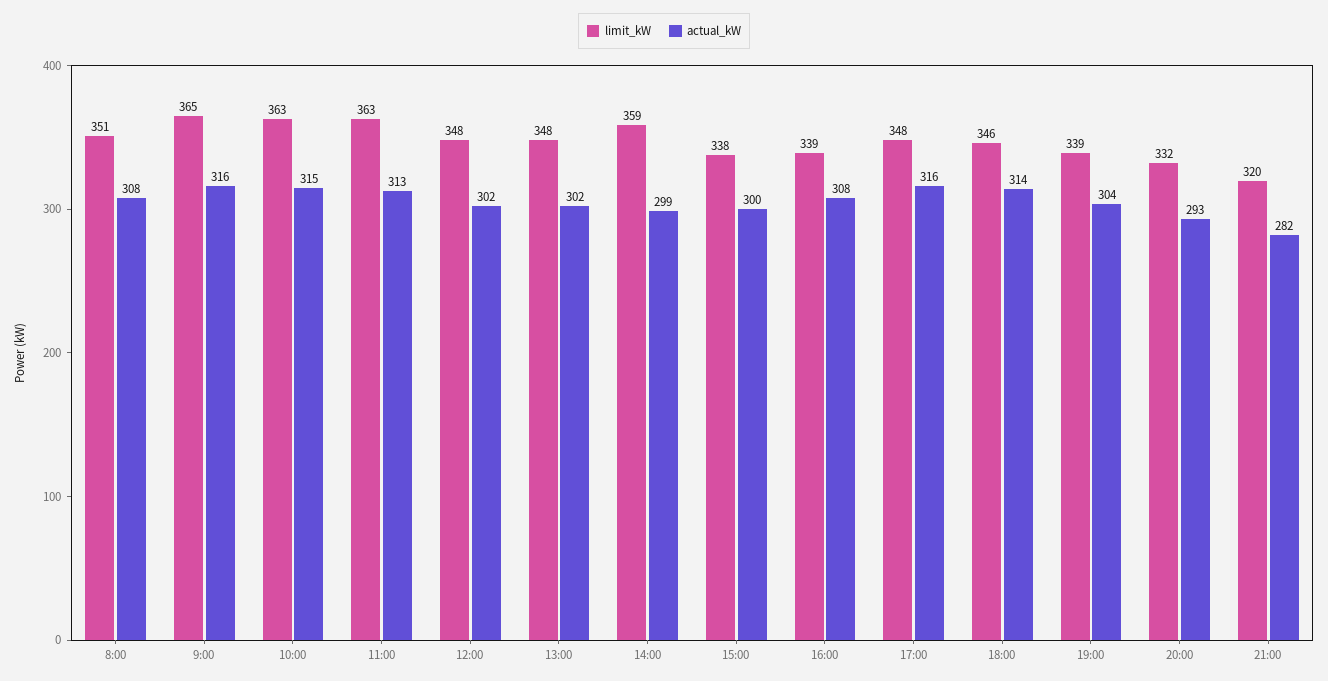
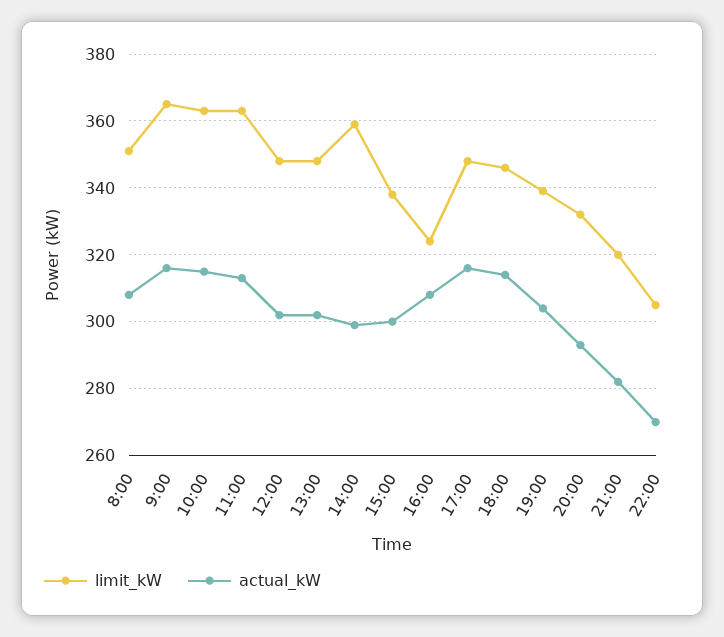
limit_kW, 16:00: 339 -> 325
limit_kW, 22:00: none -> 305
actual_kW, 22:00: none -> 270

